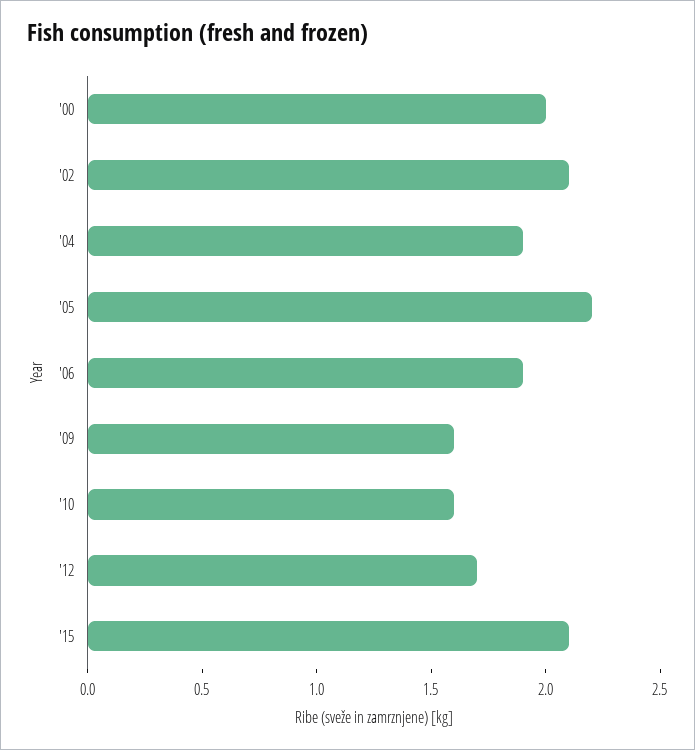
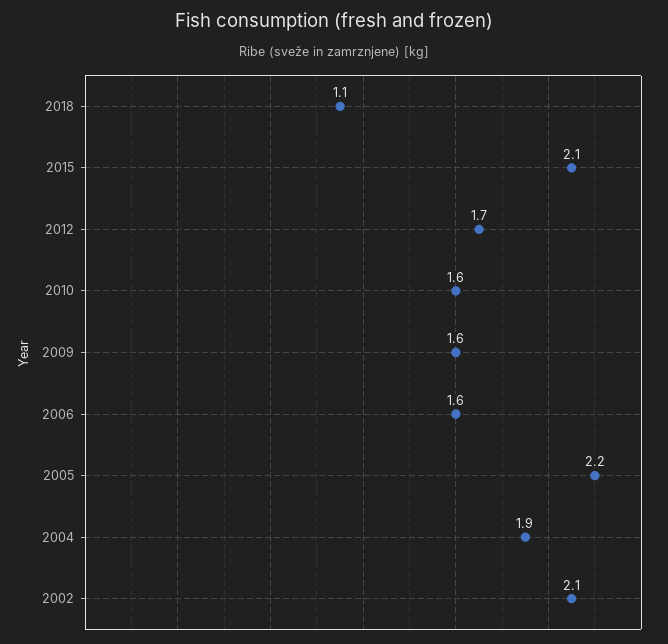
'00: 2 -> none
'06: 1.9 -> 1.6
2018: none -> 1.1

